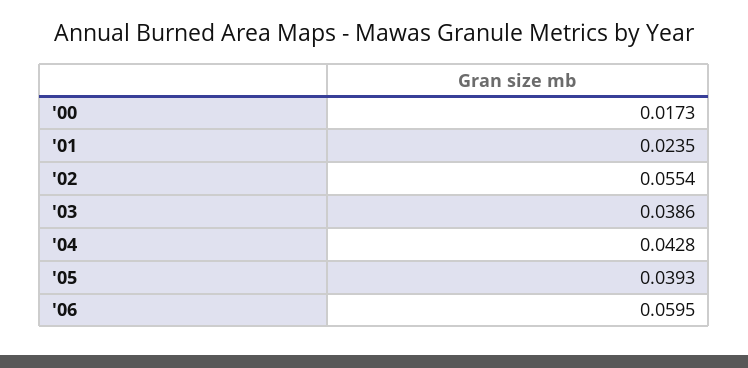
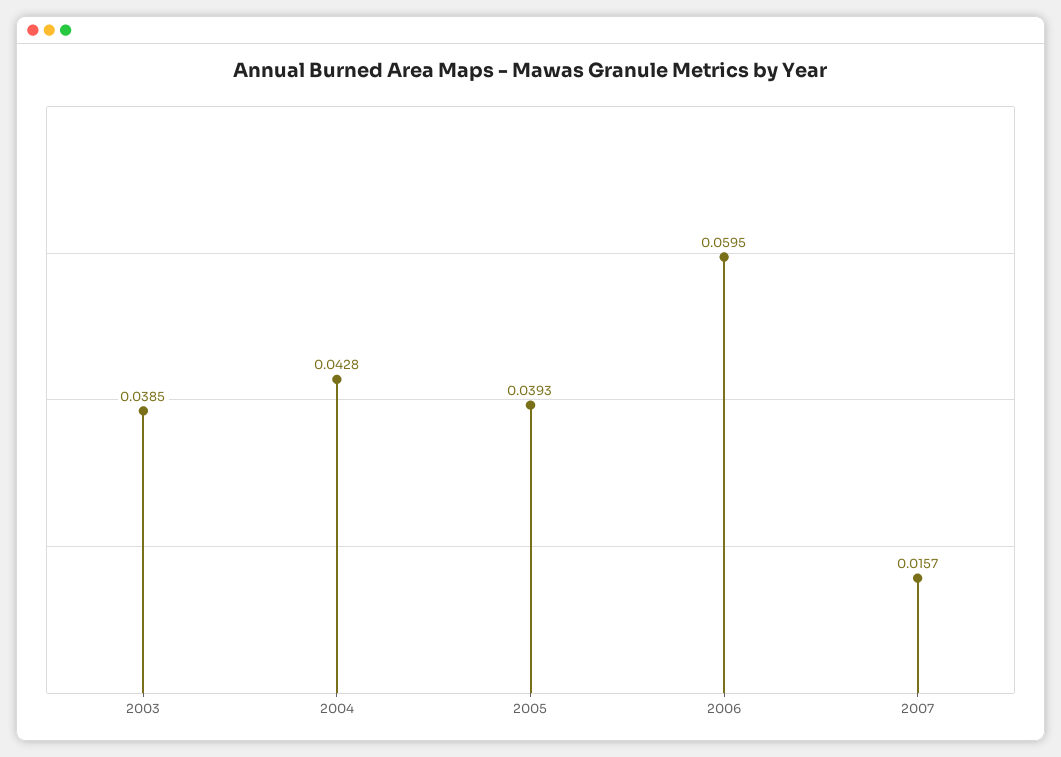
'00: 0.0173 -> none
'01: 0.0235 -> none
'02: 0.0554 -> none
'03: 0.0386 -> 0.0385
2007: none -> 0.0157

